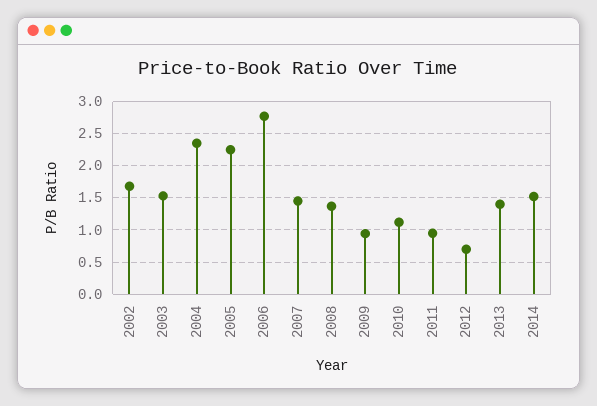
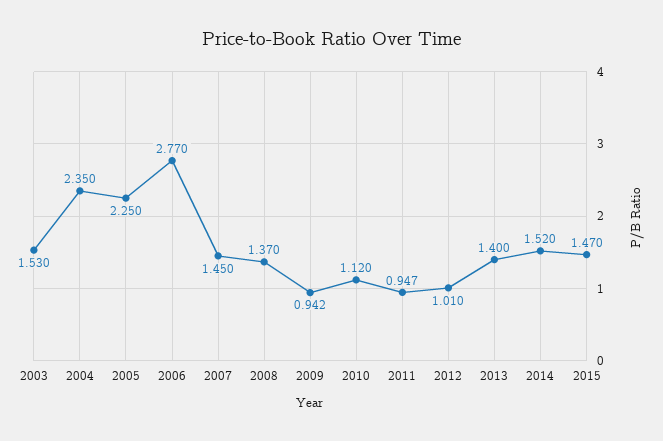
2002: 1.7 -> none
2012: 0.7 -> 1.01
2015: none -> 1.47

